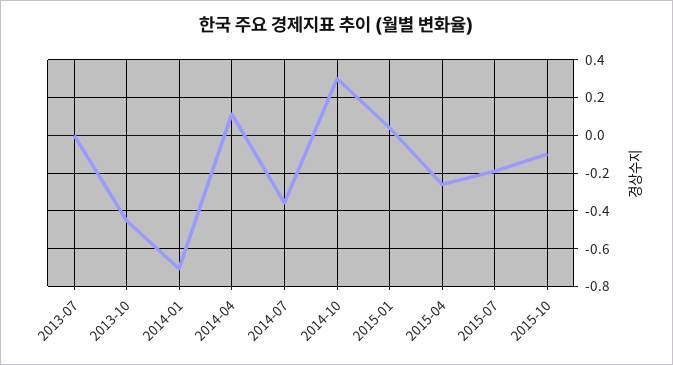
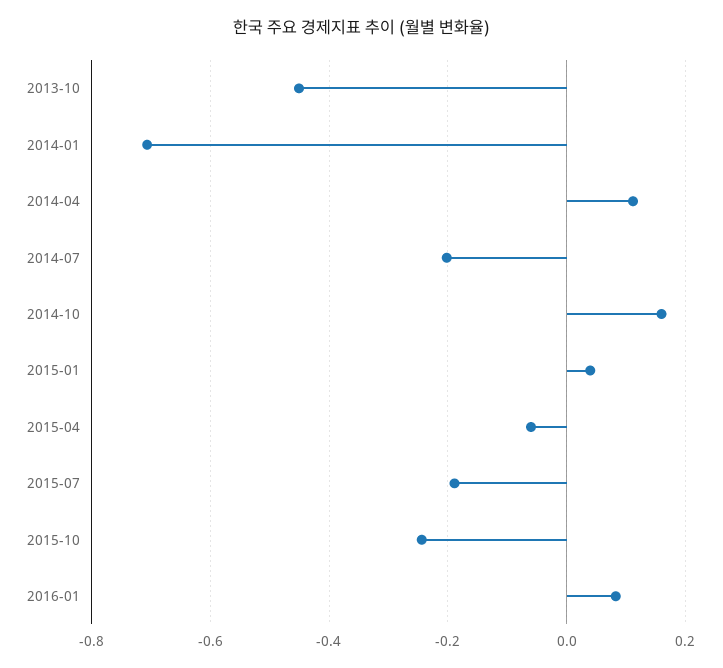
2013-07: 0 -> none
2014-07: -0.35 -> -0.2
2014-10: 0.3 -> 0.16
2015-04: -0.25 -> -0.06
2015-10: -0.1 -> -0.24
2016-01: none -> 0.08

